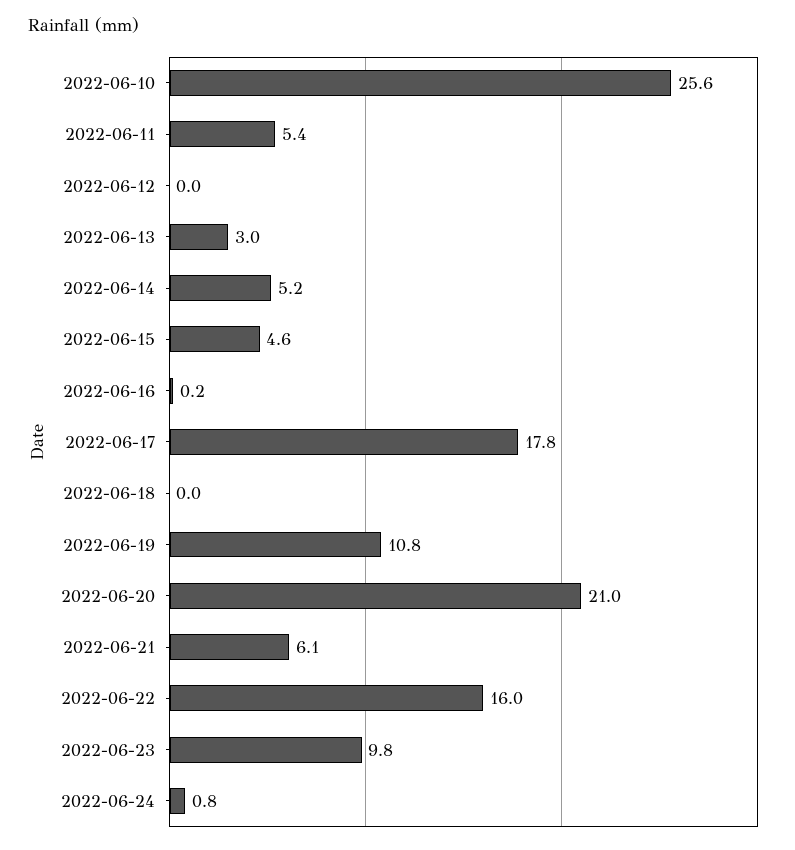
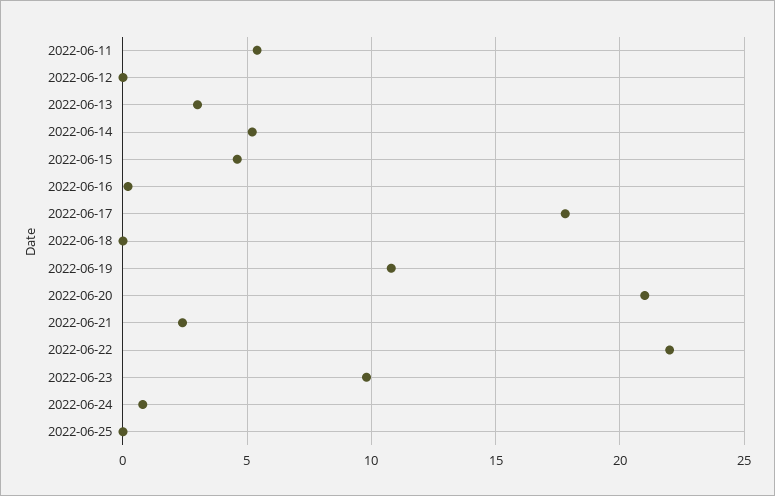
2022-06-10: 25.6 -> none
2022-06-21: 6.1 -> 2.5
2022-06-22: 16 -> 22
2022-06-25: none -> 0

